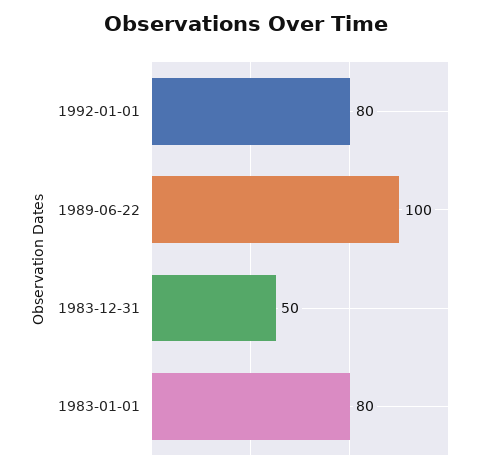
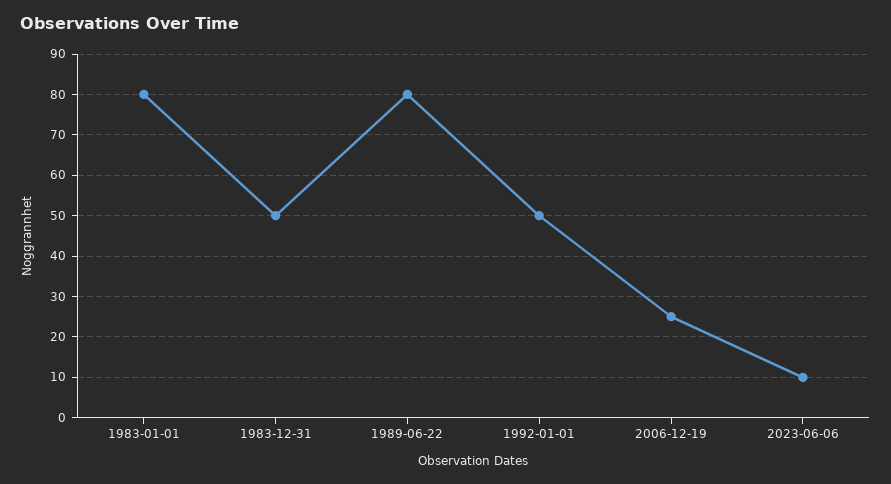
1992-01-01: 80 -> 50
1989-06-22: 100 -> 80
2006-12-19: none -> 25
2023-06-06: none -> 10

